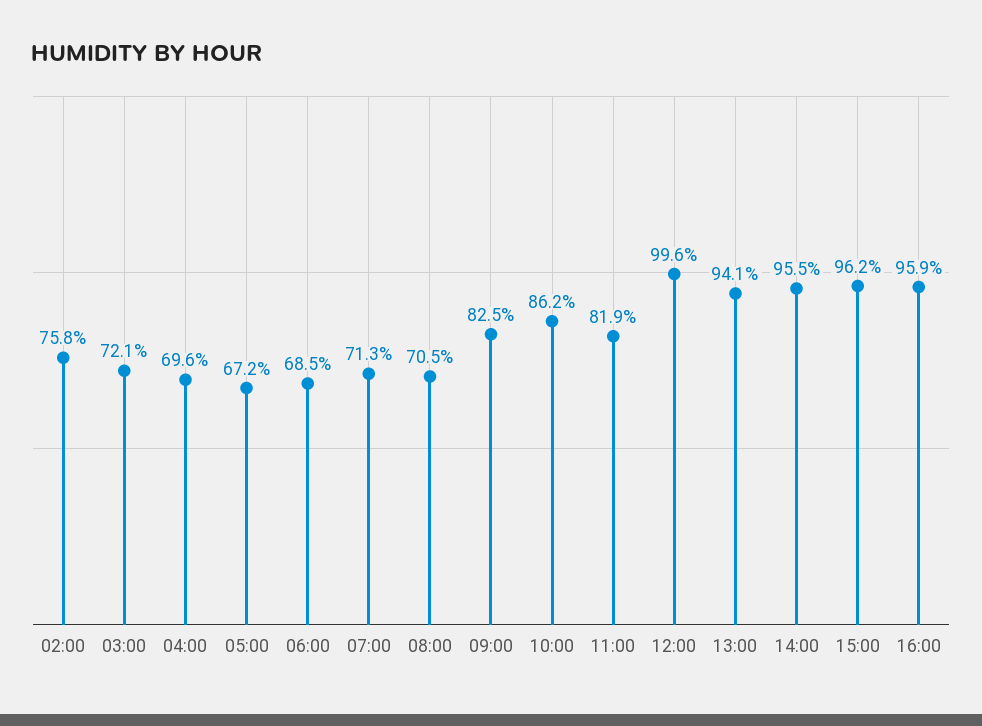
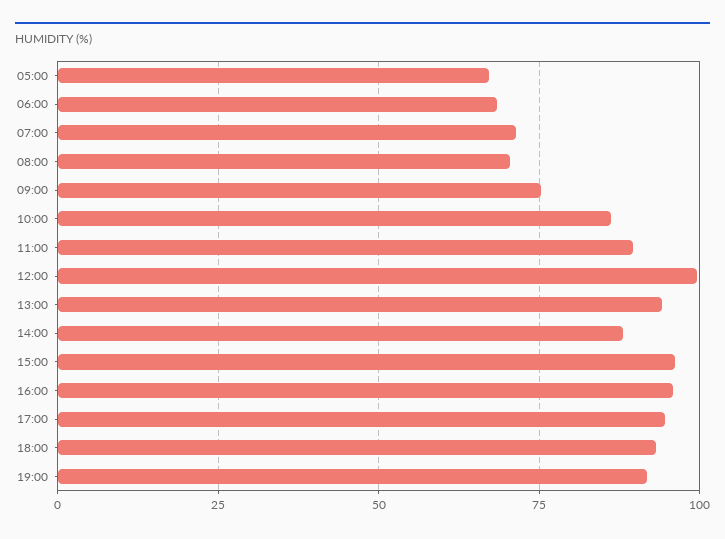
02:00: 75.8 -> none
03:00: 72.1 -> none
04:00: 69.6 -> none
09:00: 82.5 -> 75
11:00: 81.9 -> 90
14:00: 95.5 -> 87.5
17:00: none -> 95
18:00: none -> 92.5
19:00: none -> 92.5

